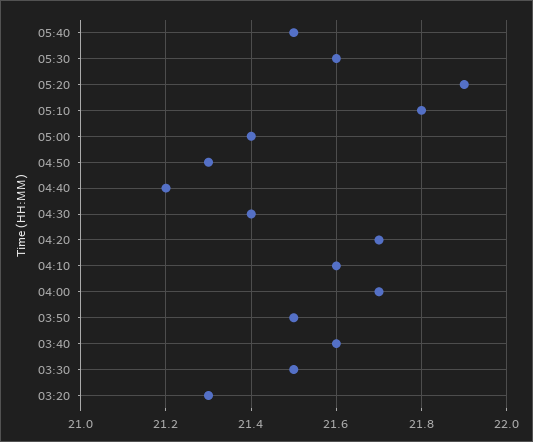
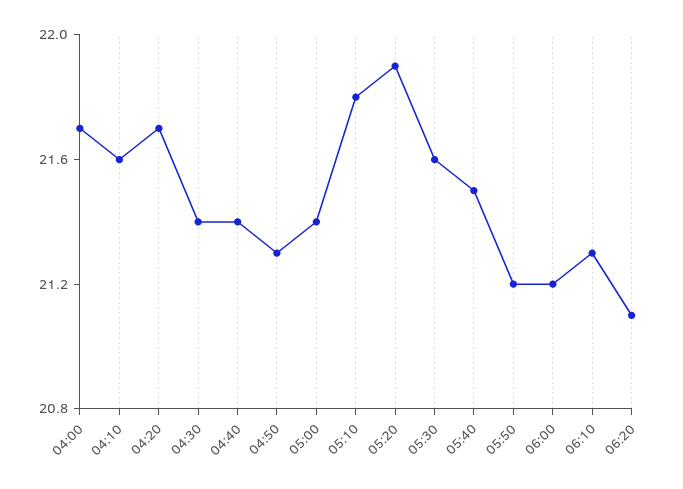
04:40: 21.2 -> 21.4
03:50: 21.5 -> none
03:40: 21.6 -> none
03:30: 21.5 -> none
03:20: 21.3 -> none
05:50: none -> 21.2
06:00: none -> 21.2
06:10: none -> 21.3
06:20: none -> 21.1

